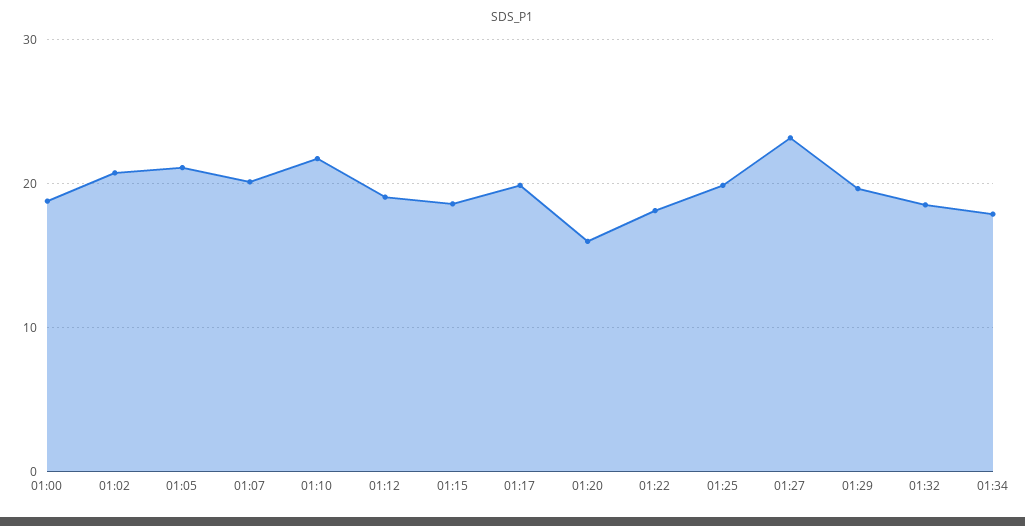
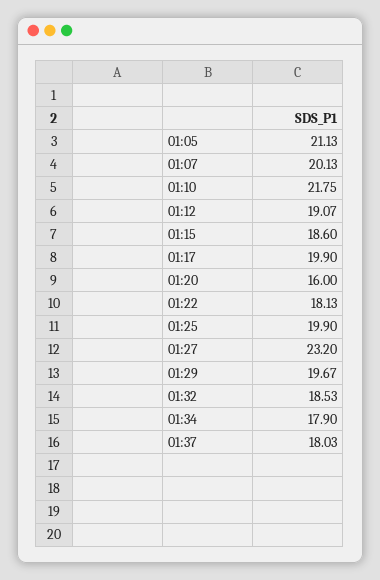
01:00: 19 -> none
01:02: 21 -> none
01:37: none -> 18.03

